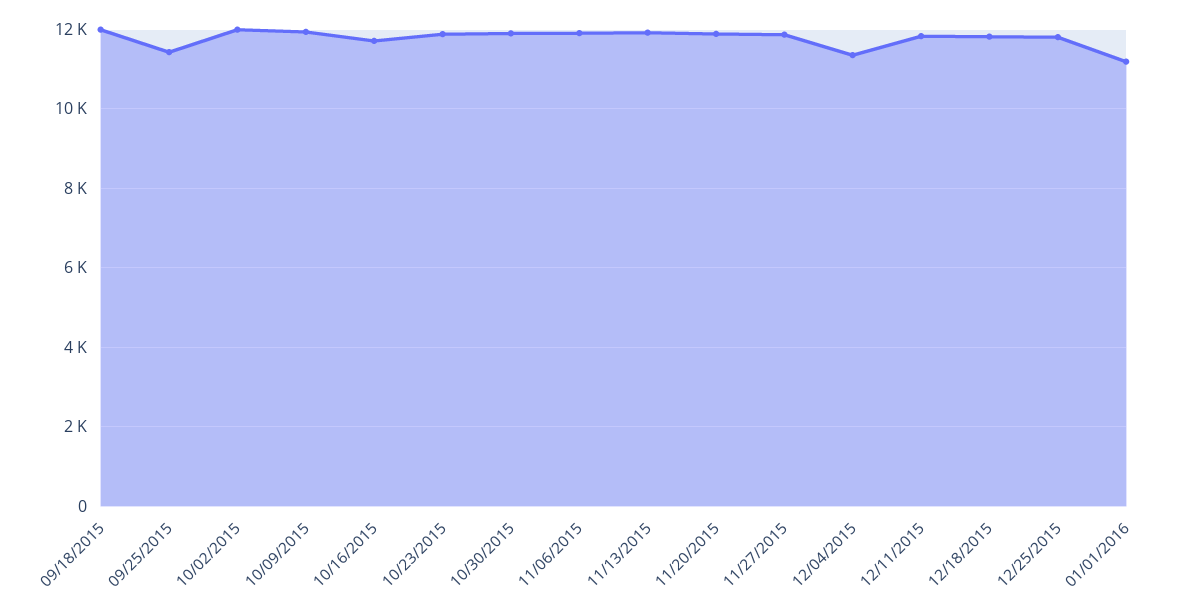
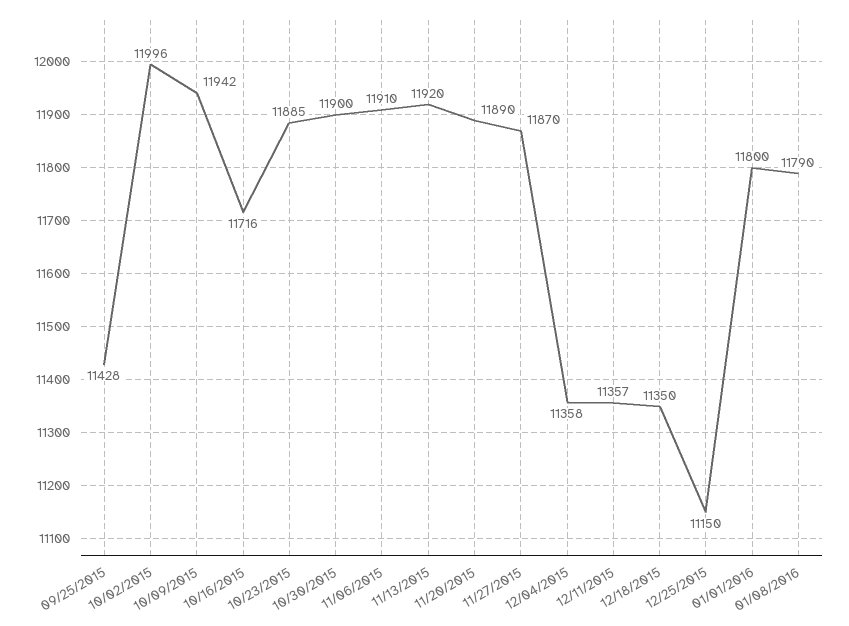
09/18/2015: 12000 -> none
12/11/2015: 11800 -> 11357
12/18/2015: 11800 -> 11350
12/25/2015: 11800 -> 11150
01/01/2016: 11200 -> 11800
01/08/2016: none -> 11790

